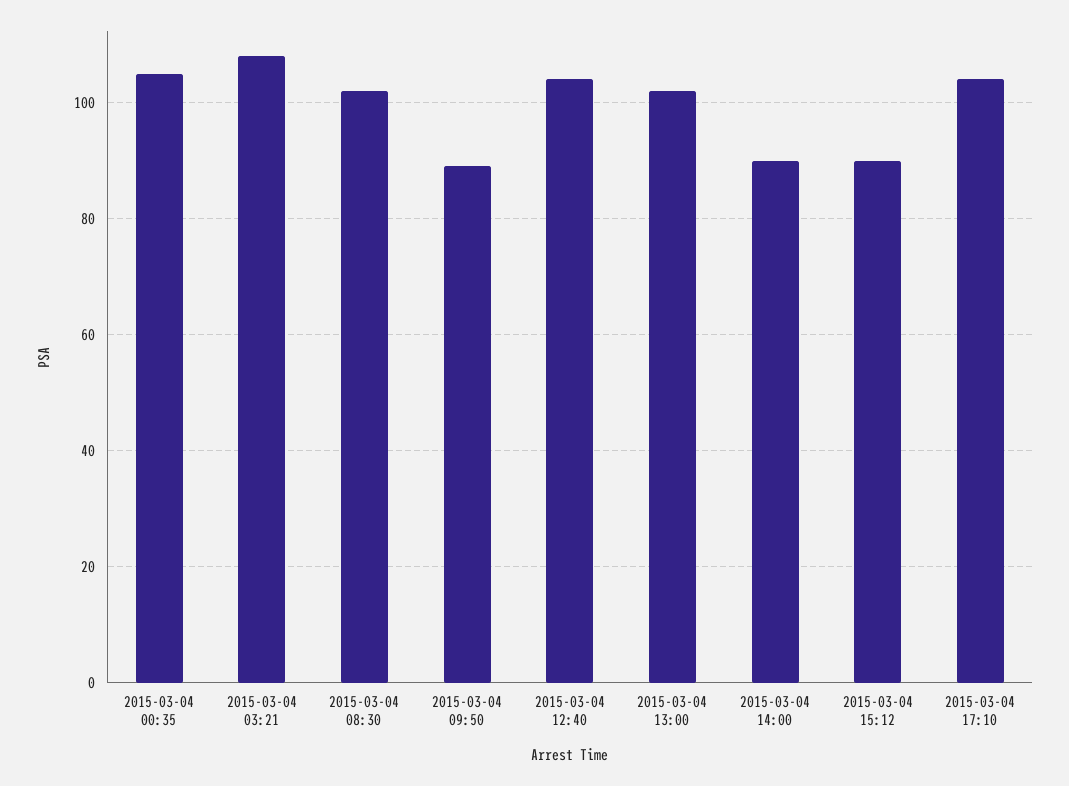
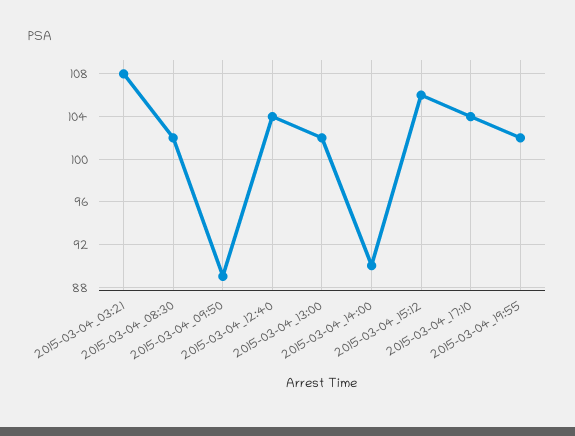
2015-03-04 00:35: 105 -> none
2015-03-04 15:12: 90 -> 106
2015-03-04_19:55: none -> 102

